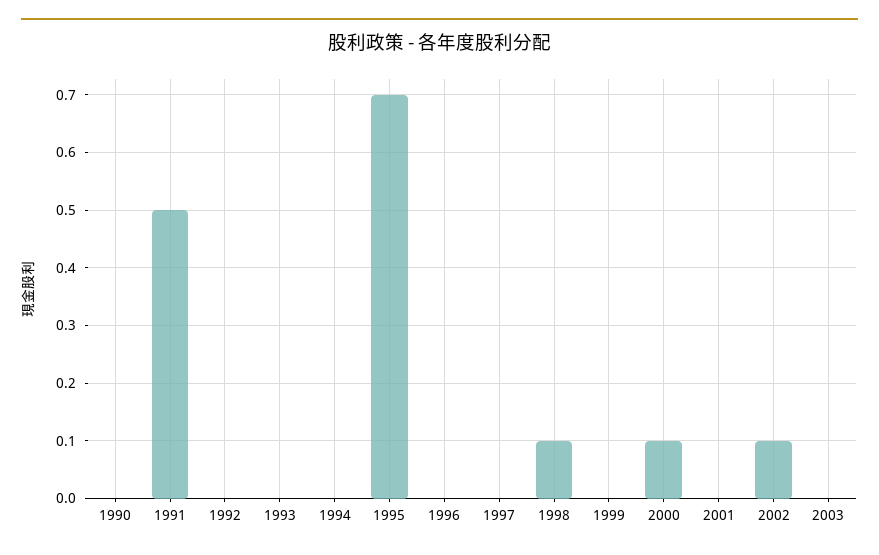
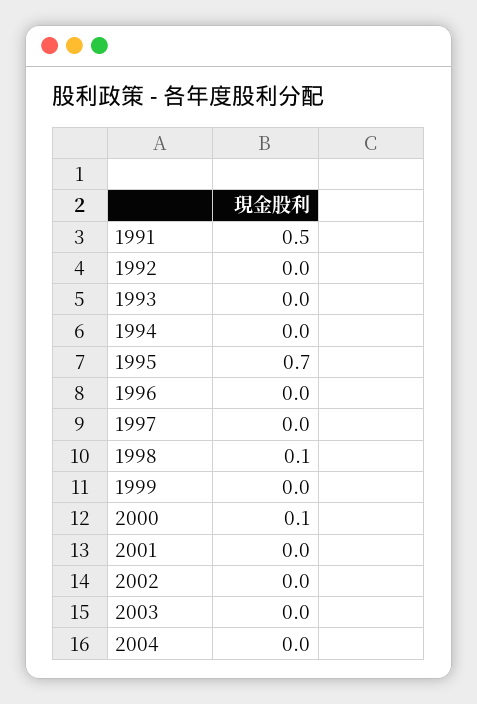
1990: 0 -> none
2002: 0.1 -> 0
2004: none -> 0

